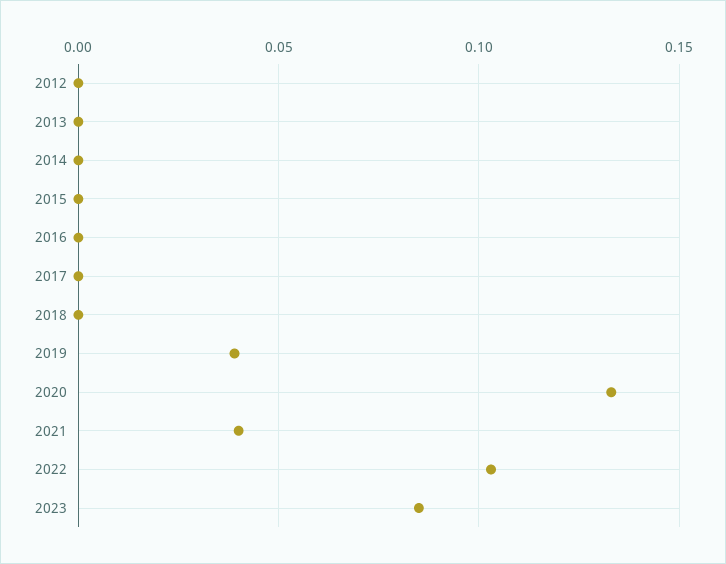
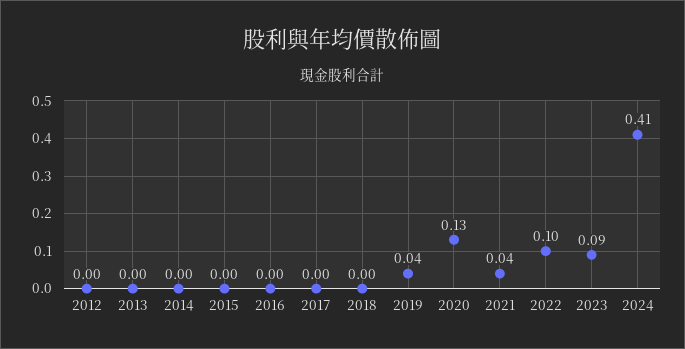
2024: none -> 0.41

